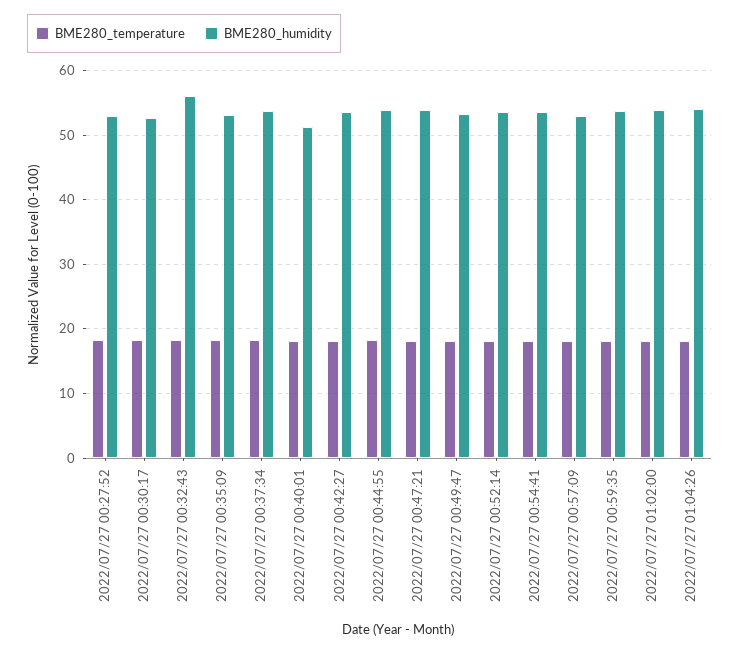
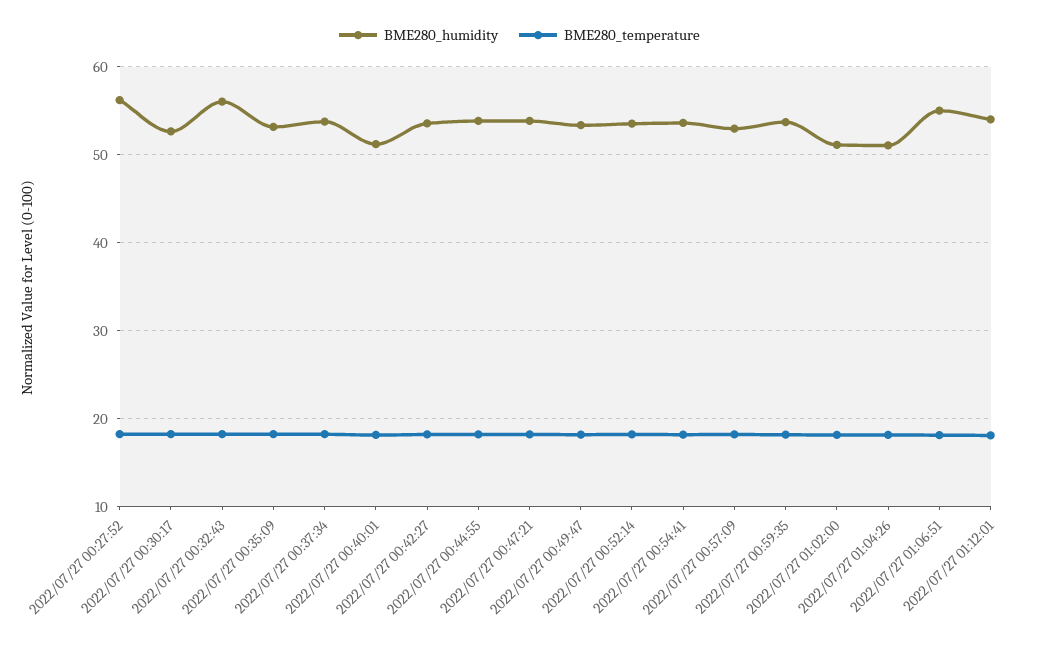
BME280_humidity, 2022/07/27 00:27:52: 53 -> 56
BME280_humidity, 2022/07/27 01:02:00: 54 -> 51
BME280_humidity, 2022/07/27 01:04:26: 54 -> 51
BME280_humidity, 2022/07/27 01:06:51: none -> 55
BME280_temperature, 2022/07/27 01:06:51: none -> 18
BME280_humidity, 2022/07/27 01:12:01: none -> 54
BME280_temperature, 2022/07/27 01:12:01: none -> 18

